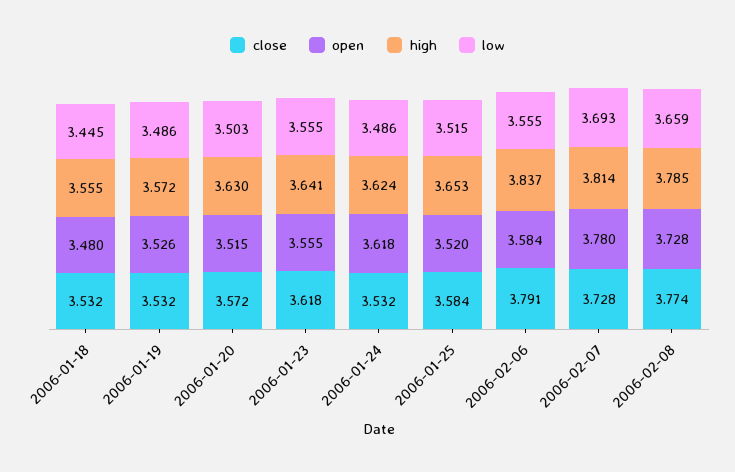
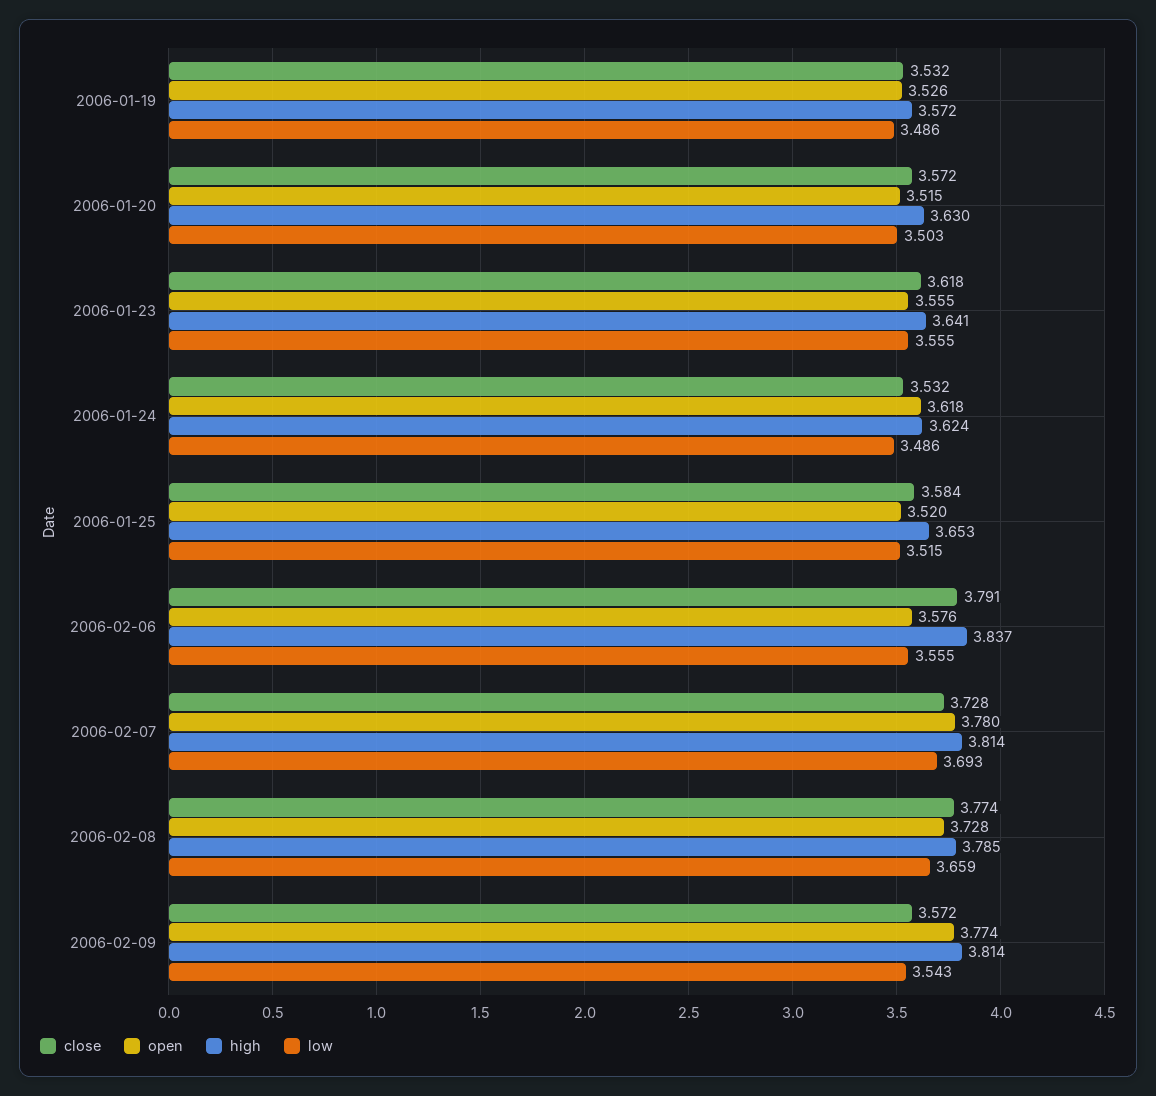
close, 2006-01-18: 3.532 -> none
open, 2006-01-18: 3.48 -> none
high, 2006-01-18: 3.555 -> none
low, 2006-01-18: 3.445 -> none
open, 2006-02-06: 3.584 -> 3.576
close, 2006-02-09: none -> 3.572
open, 2006-02-09: none -> 3.774
high, 2006-02-09: none -> 3.814
low, 2006-02-09: none -> 3.543

